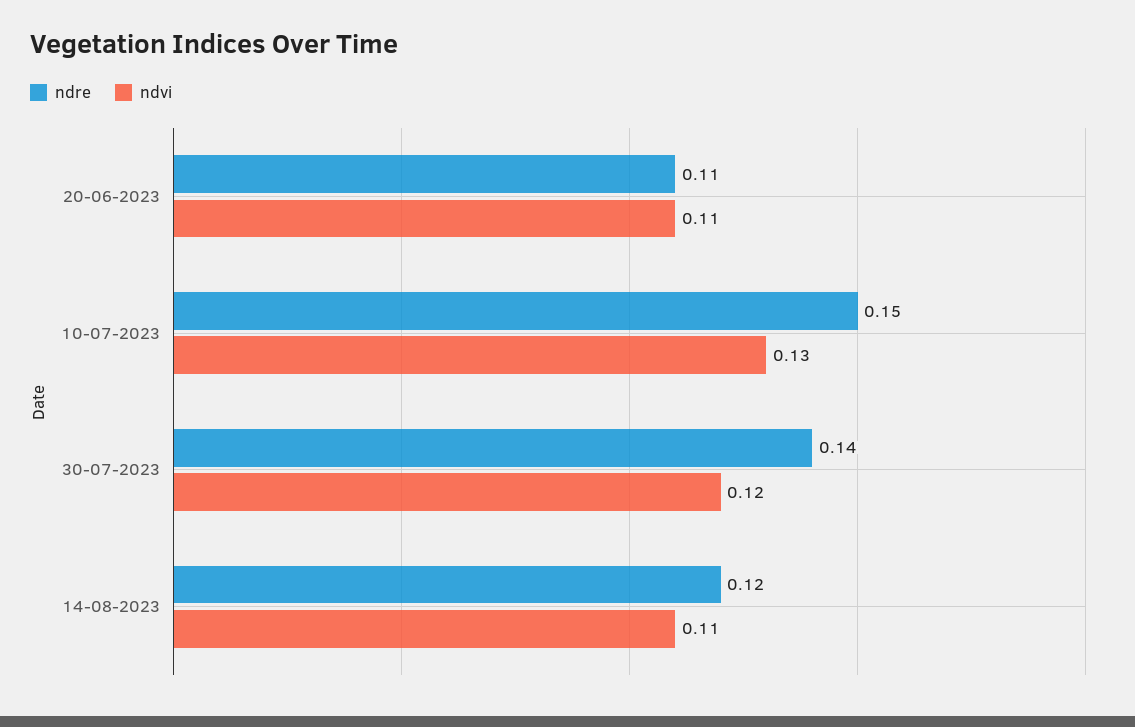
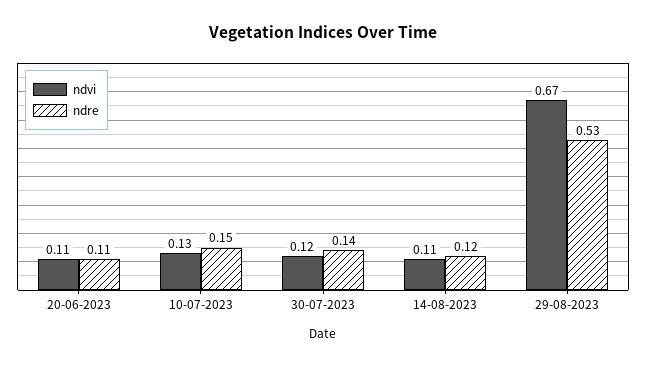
ndvi, 29-08-2023: none -> 0.67
ndre, 29-08-2023: none -> 0.53

